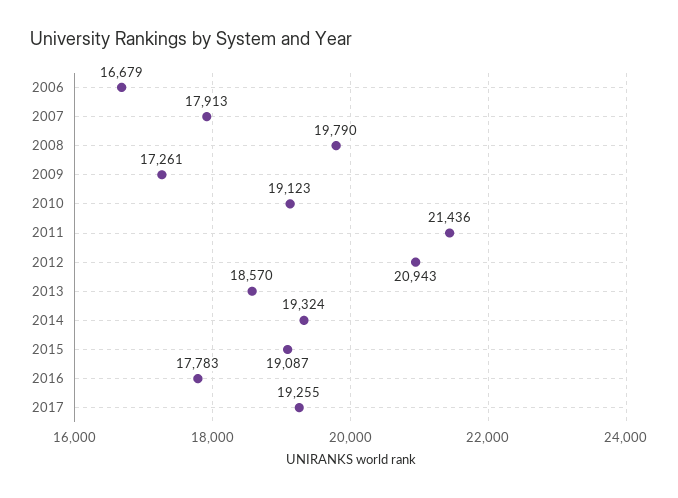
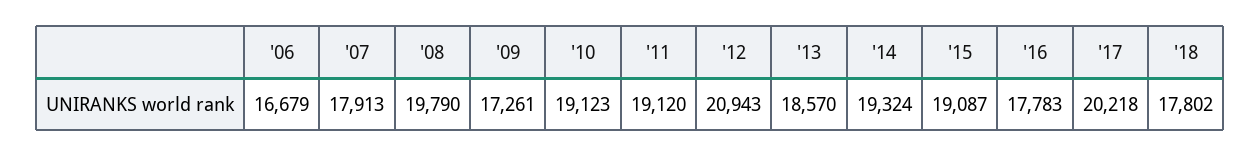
2011: 21436 -> 19120
2017: 19255 -> 20218
'18: none -> 17802

